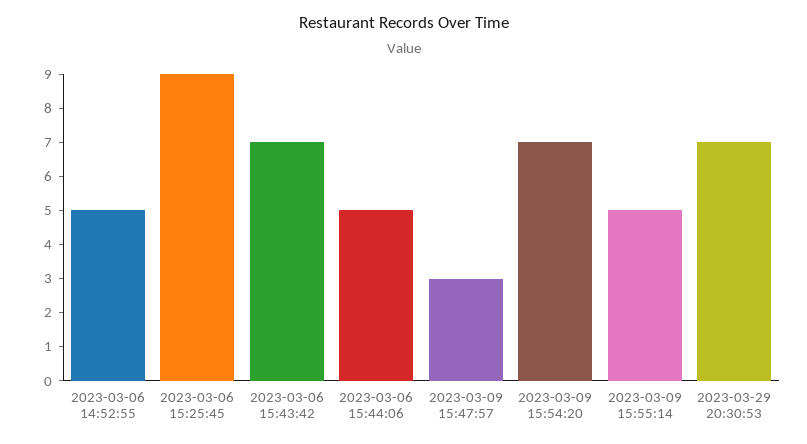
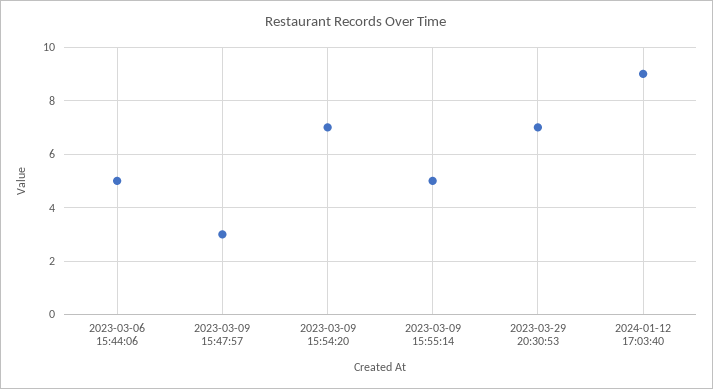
2023-03-06 14:52:55: 5 -> none
2023-03-06 15:25:45: 9 -> none
2023-03-06 15:43:42: 7 -> none
2024-01-12 17:03:40: none -> 9

